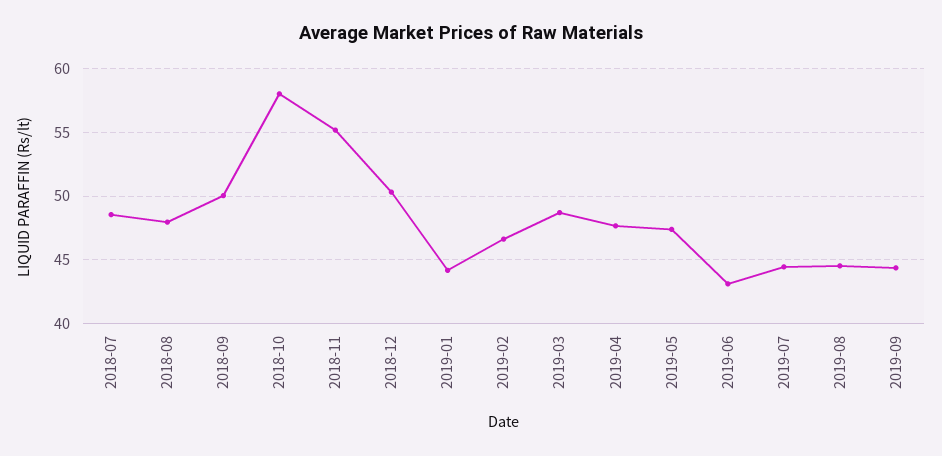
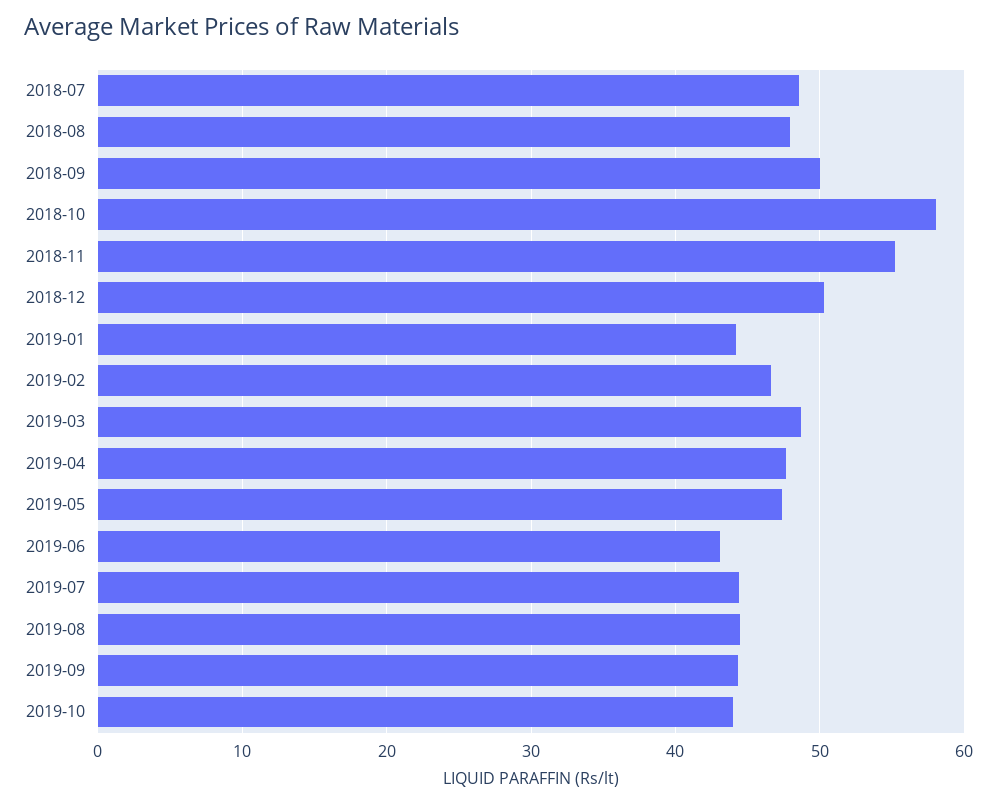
2019-10: none -> 44

